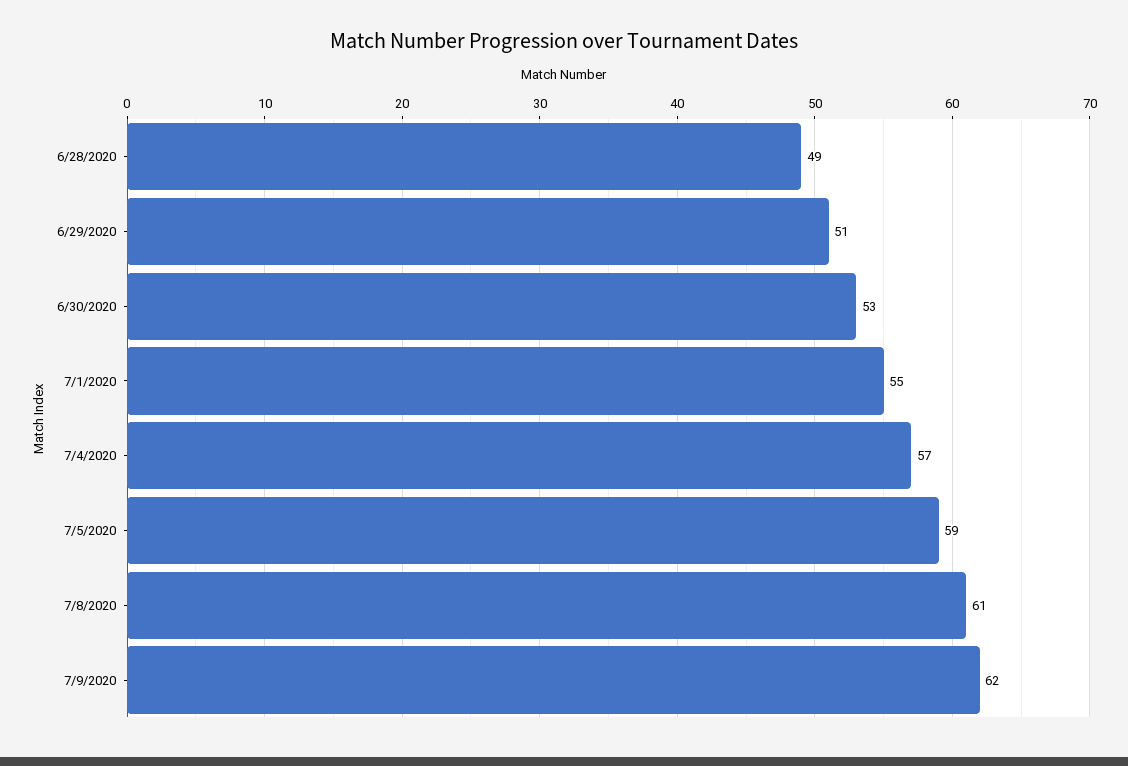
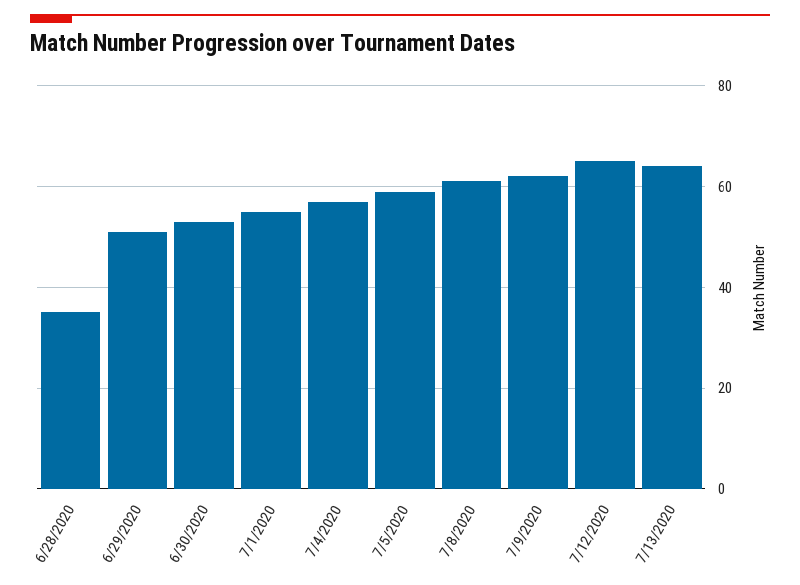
6/28/2020: 49 -> 35
7/12/2020: none -> 65
7/13/2020: none -> 65

